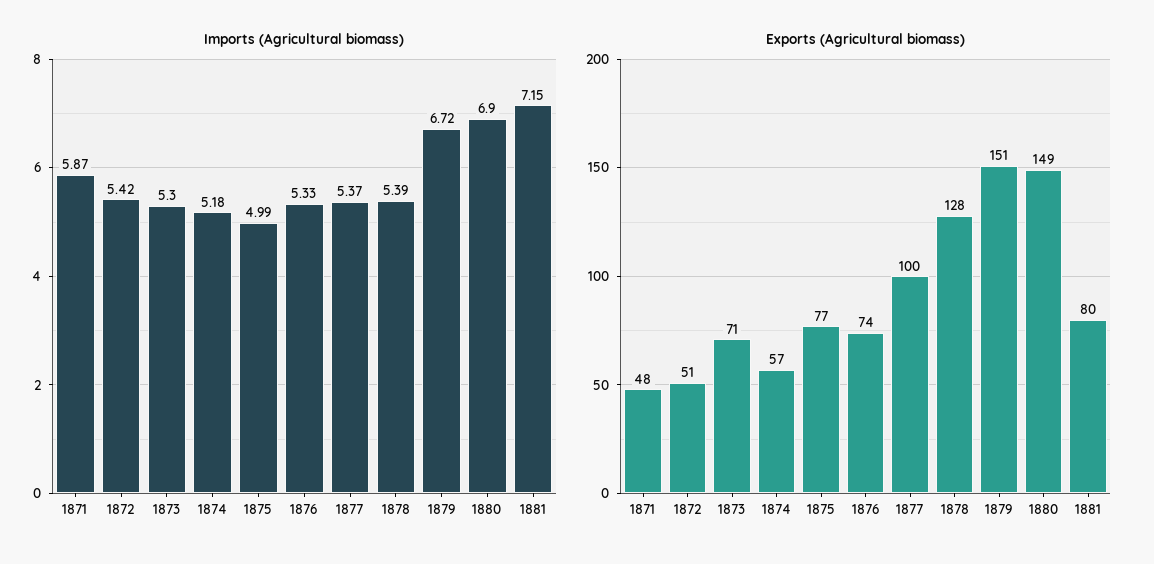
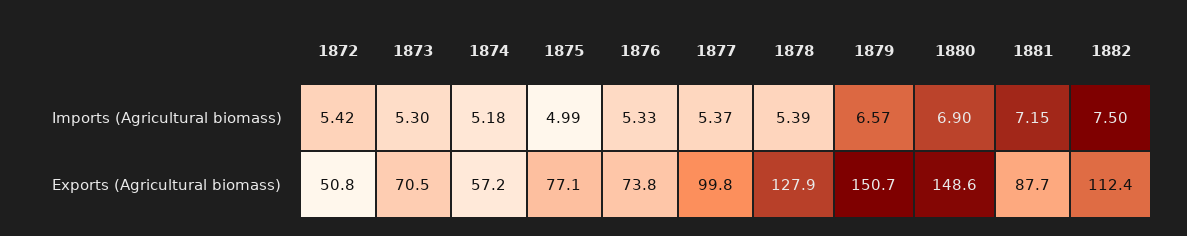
Imports (Agricultural biomass), 1871: 5.87 -> none
Imports (Agricultural biomass), 1879: 6.72 -> 6.57
Exports (Agricultural biomass), 1871: 48 -> none
Exports (Agricultural biomass), 1881: 80 -> 87.7
Imports (Agricultural biomass), 1882: none -> 7.5
Exports (Agricultural biomass), 1882: none -> 112.4

